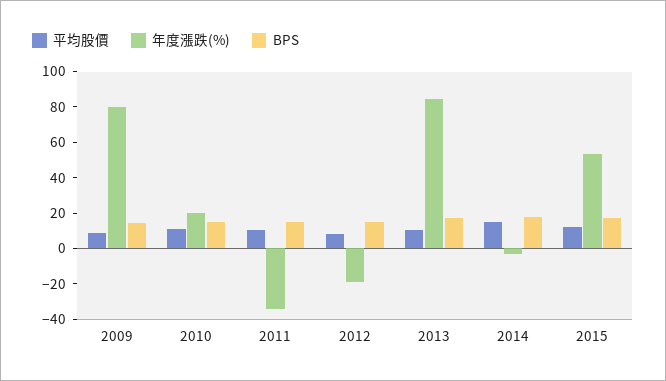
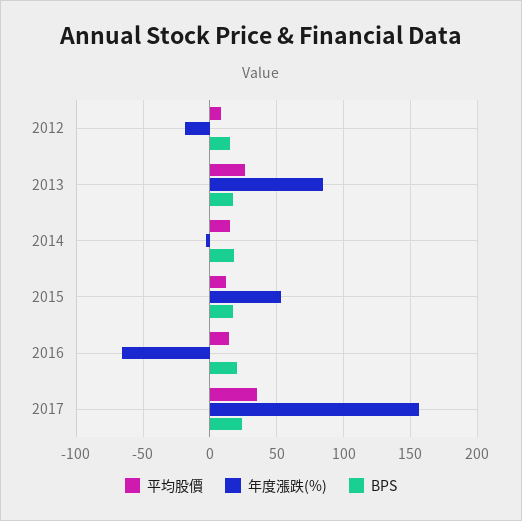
平均股價, 2009: 10 -> none
年度漲跌(%), 2009: 80 -> none
BPS, 2009: 15 -> none
平均股價, 2010: 10 -> none
年度漲跌(%), 2010: 20 -> none
BPS, 2010: 15 -> none
平均股價, 2011: 10 -> none
年度漲跌(%), 2011: -35 -> none
BPS, 2011: 15 -> none
平均股價, 2013: 10 -> 25
平均股價, 2016: none -> 15
年度漲跌(%), 2016: none -> -65
BPS, 2016: none -> 20
平均股價, 2017: none -> 35
年度漲跌(%), 2017: none -> 155
BPS, 2017: none -> 25

